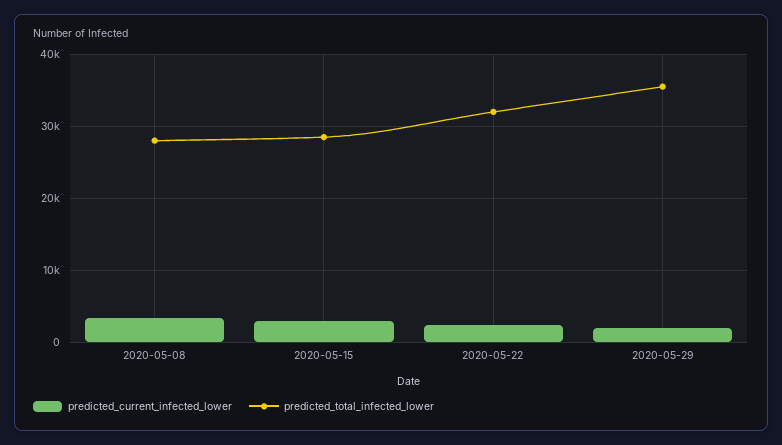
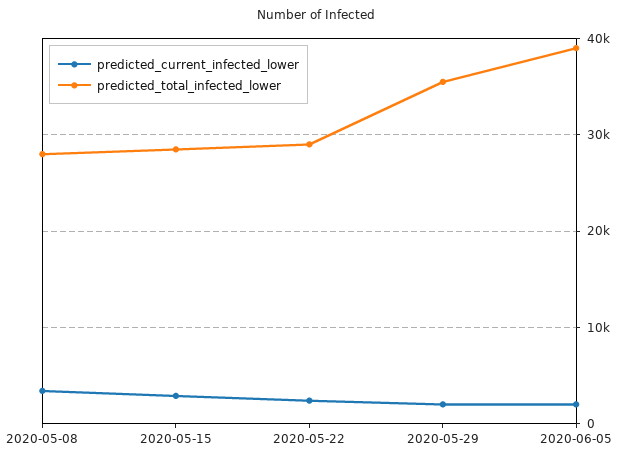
predicted_total_infected_lower, 2020-05-22: 32000 -> 29000
predicted_current_infected_lower, 2020-06-05: none -> 2000
predicted_total_infected_lower, 2020-06-05: none -> 39000

